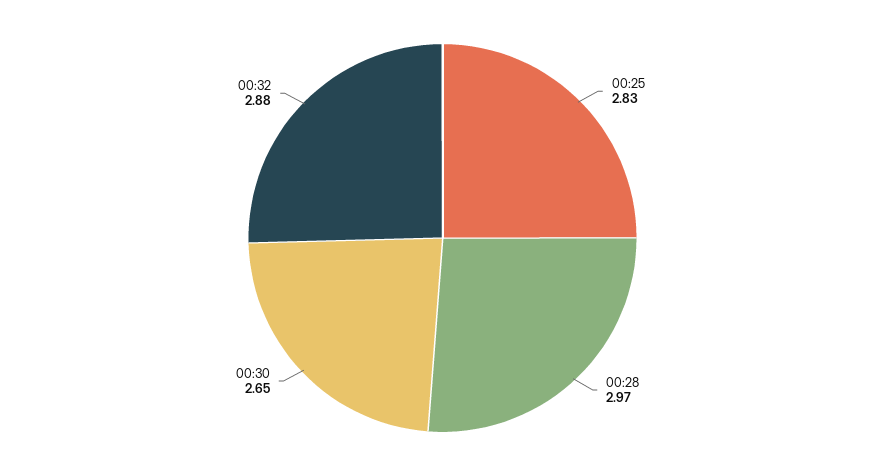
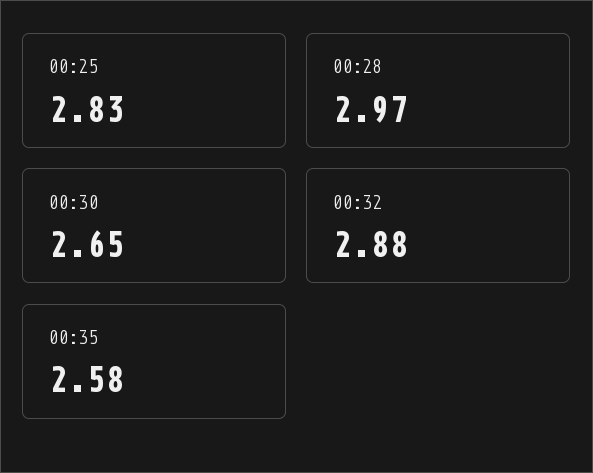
00:35: none -> 2.58

